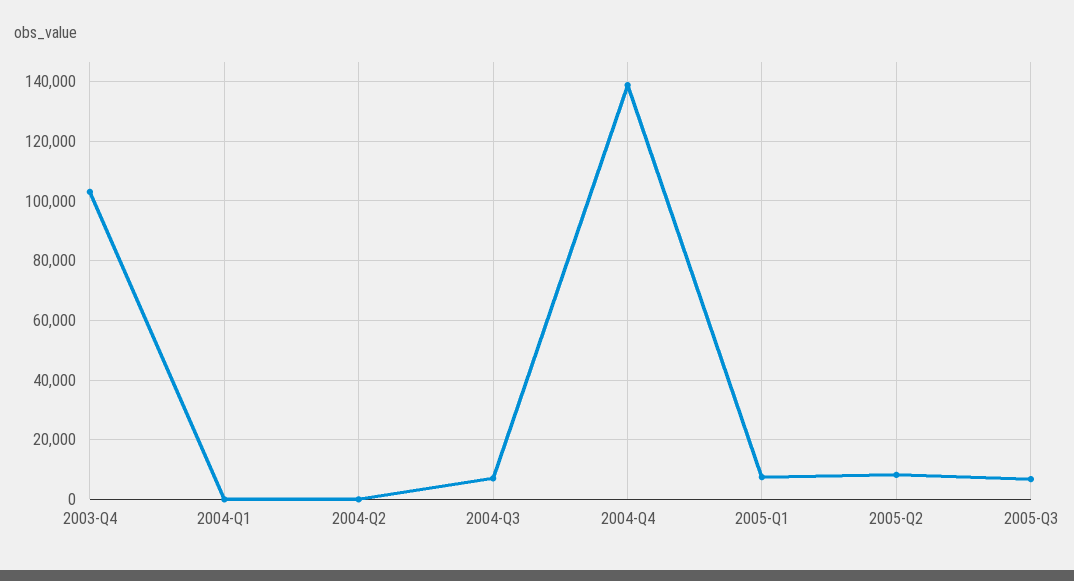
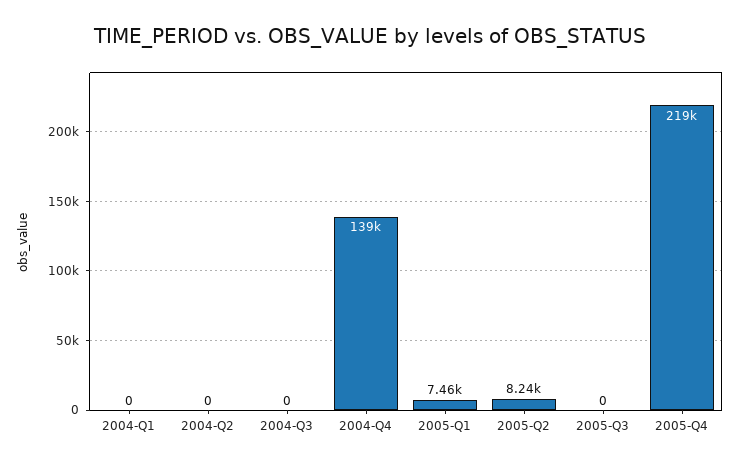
2003-Q4: 102500 -> none
2004-Q3: 7500 -> 0
2005-Q3: 7500 -> 0
2005-Q4: none -> 219000

